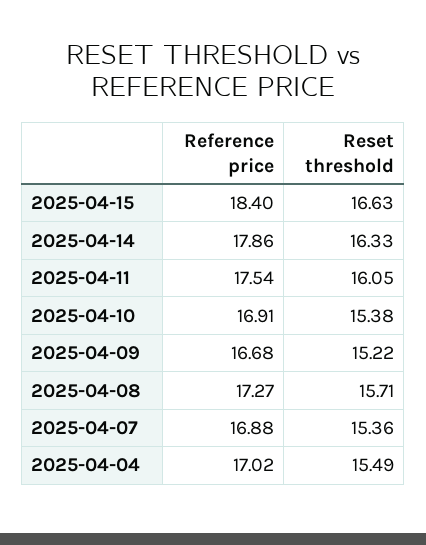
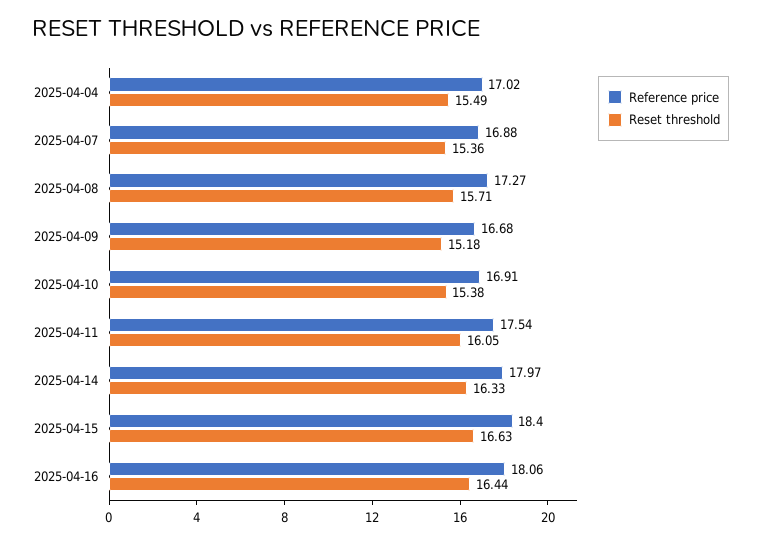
Reference price, 2025-04-14: 17.86 -> 17.97
Reset threshold, 2025-04-09: 15.22 -> 15.18
Reference price, 2025-04-16: none -> 18.06
Reset threshold, 2025-04-16: none -> 16.44

